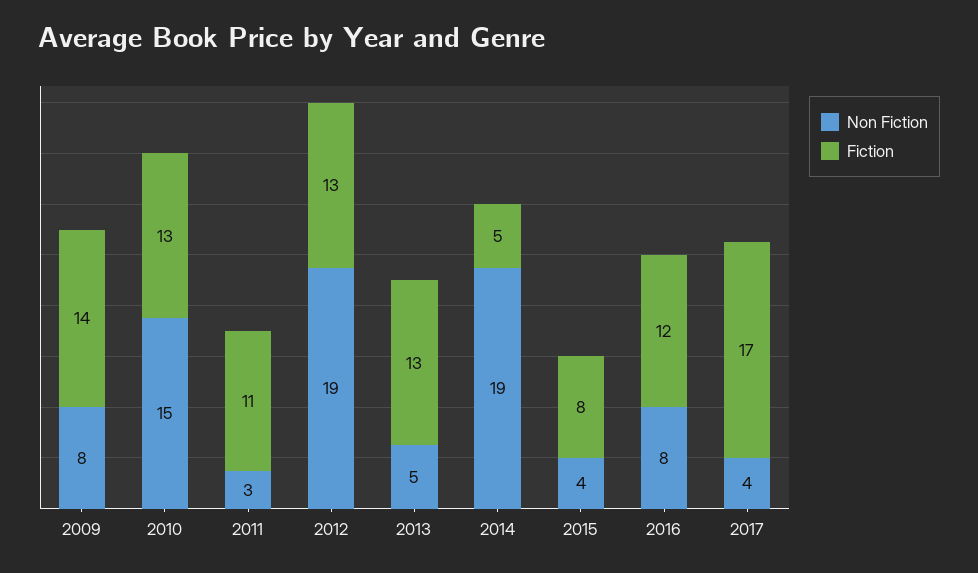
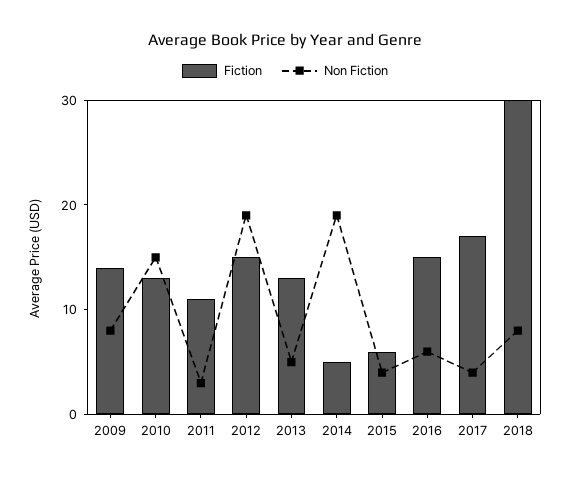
Fiction, 2012: 13 -> 15
Fiction, 2015: 8 -> 6
Non Fiction, 2016: 8 -> 6
Fiction, 2016: 12 -> 15
Fiction, 2018: none -> 30
Non Fiction, 2018: none -> 8

